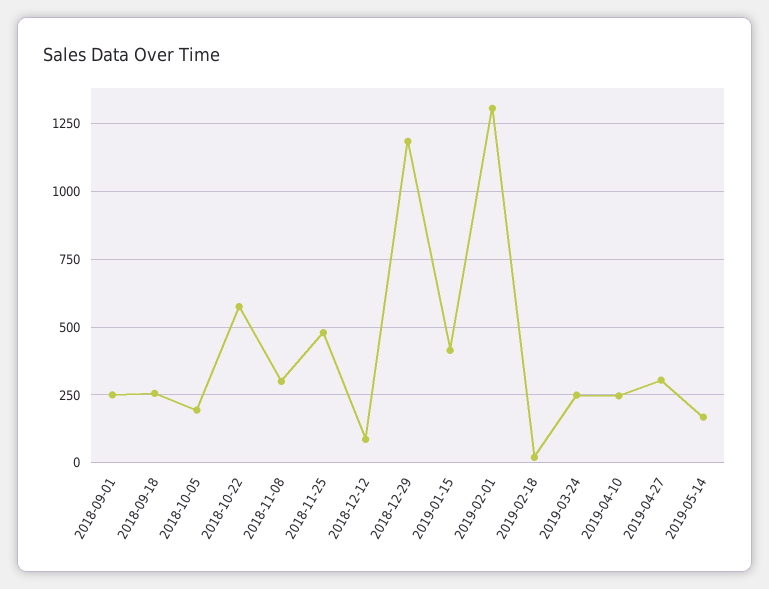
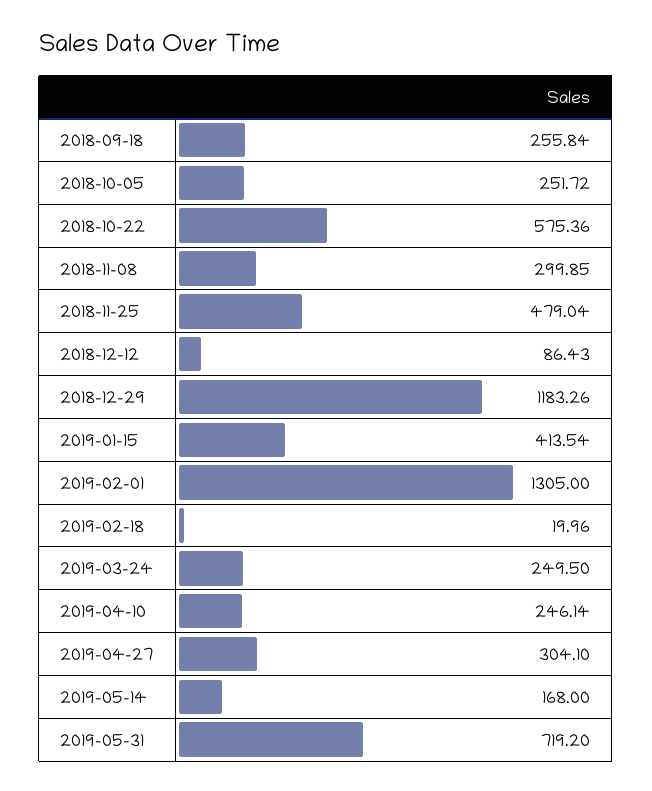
2018-09-01: 250 -> none
2018-10-05: 200 -> 251.72
2019-05-31: none -> 719.2

